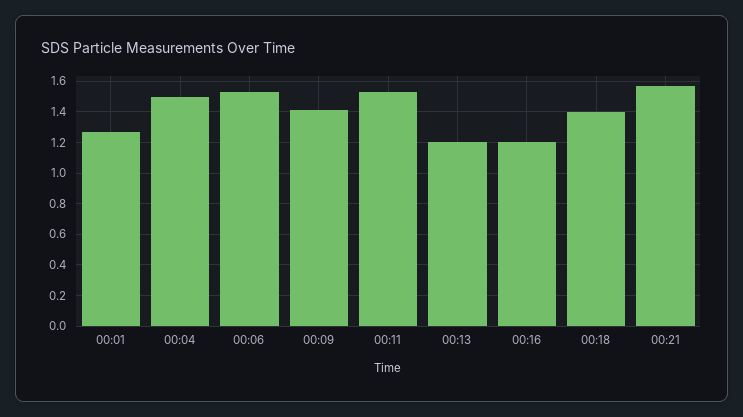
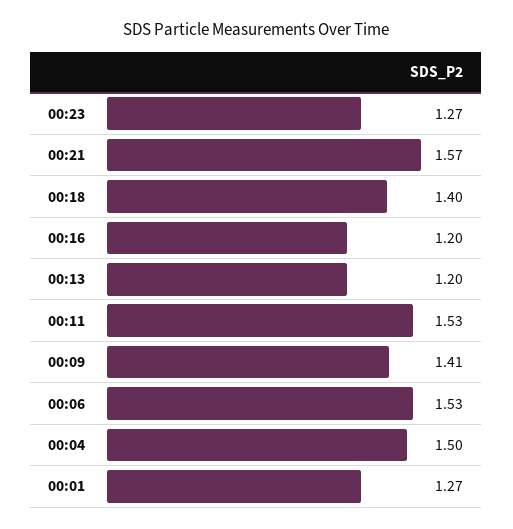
00:23: none -> 1.27

